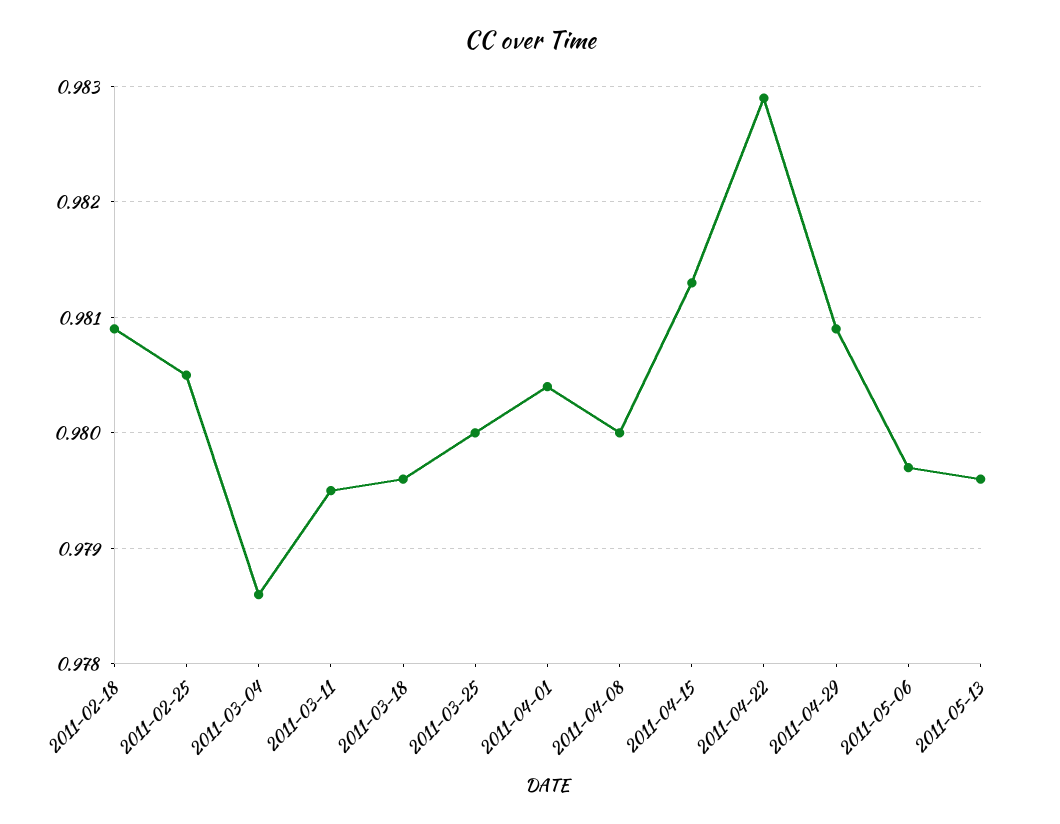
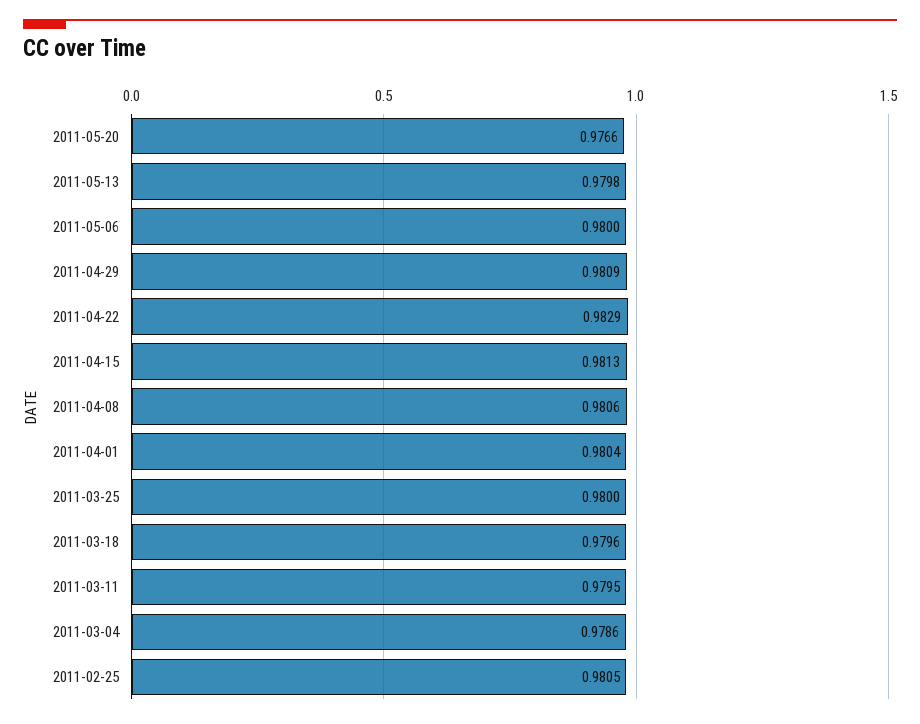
2011-02-18: 0.9809 -> none
2011-04-08: 0.98 -> 0.9806
2011-05-06: 0.9797 -> 0.98
2011-05-13: 0.9796 -> 0.9798
2011-05-20: none -> 0.9766

